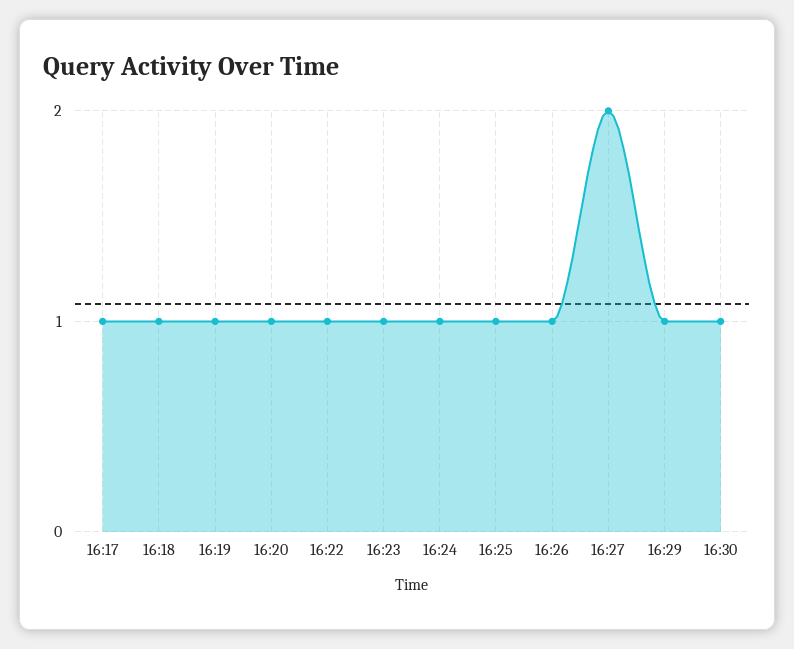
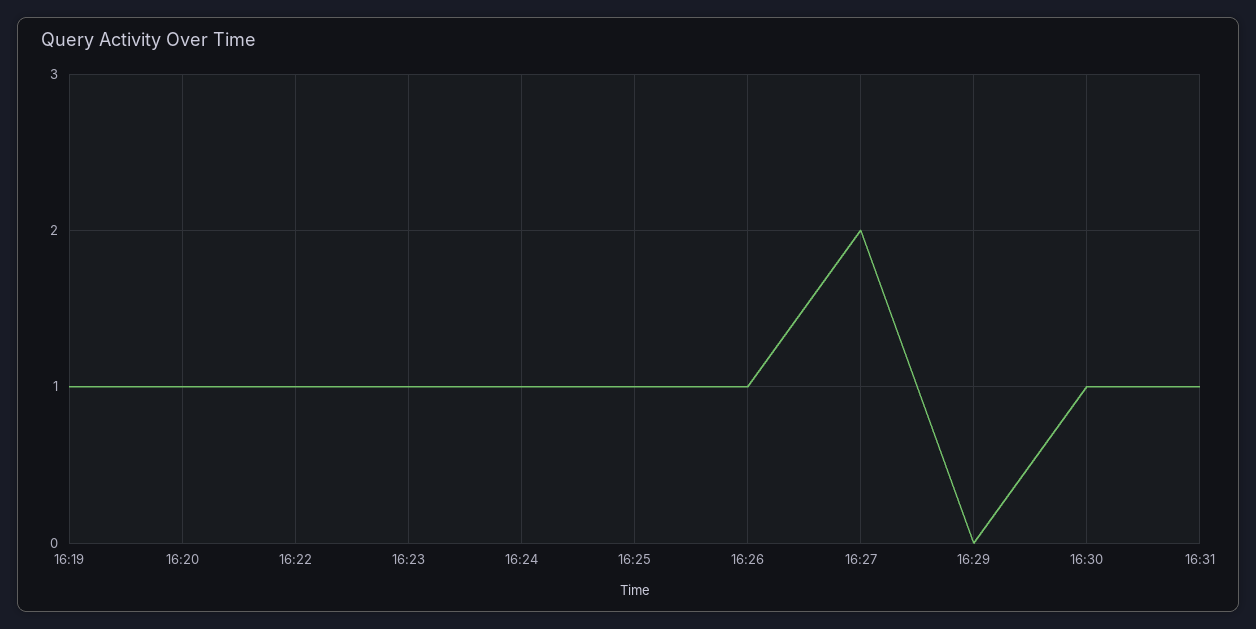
16:17: 1 -> none
16:18: 1 -> none
16:29: 1 -> 0
16:31: none -> 1

